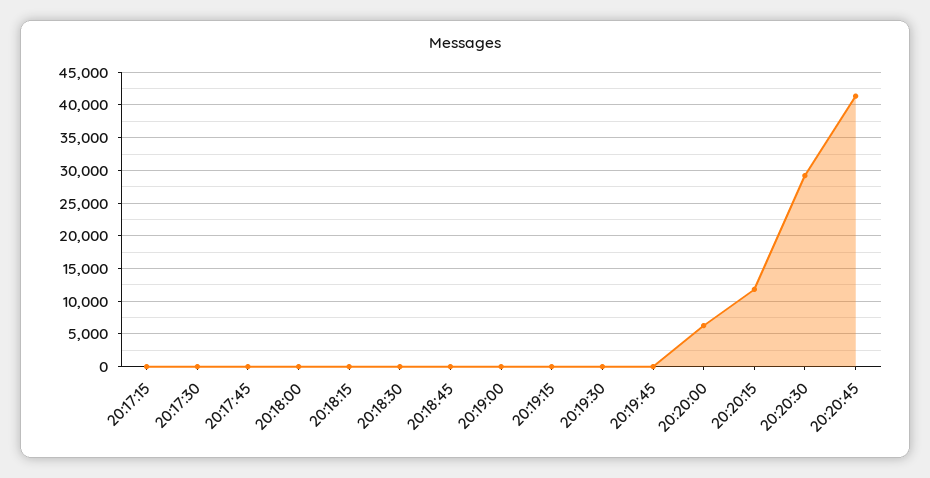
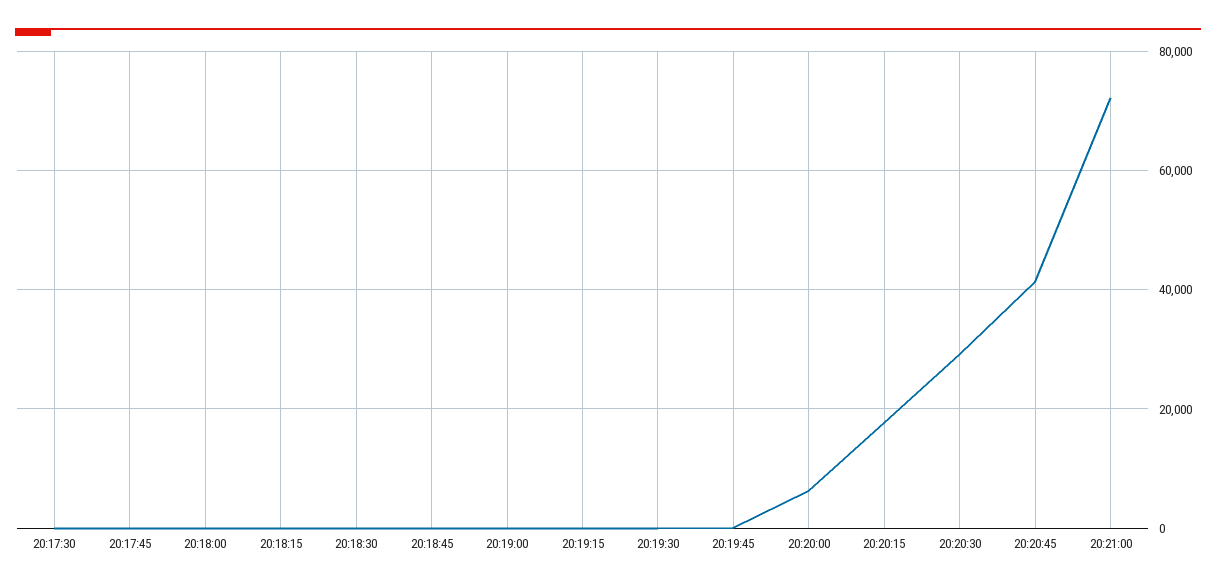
20:17:15: 0 -> none
20:20:15: 12000 -> 18000
20:21:00: none -> 72000

